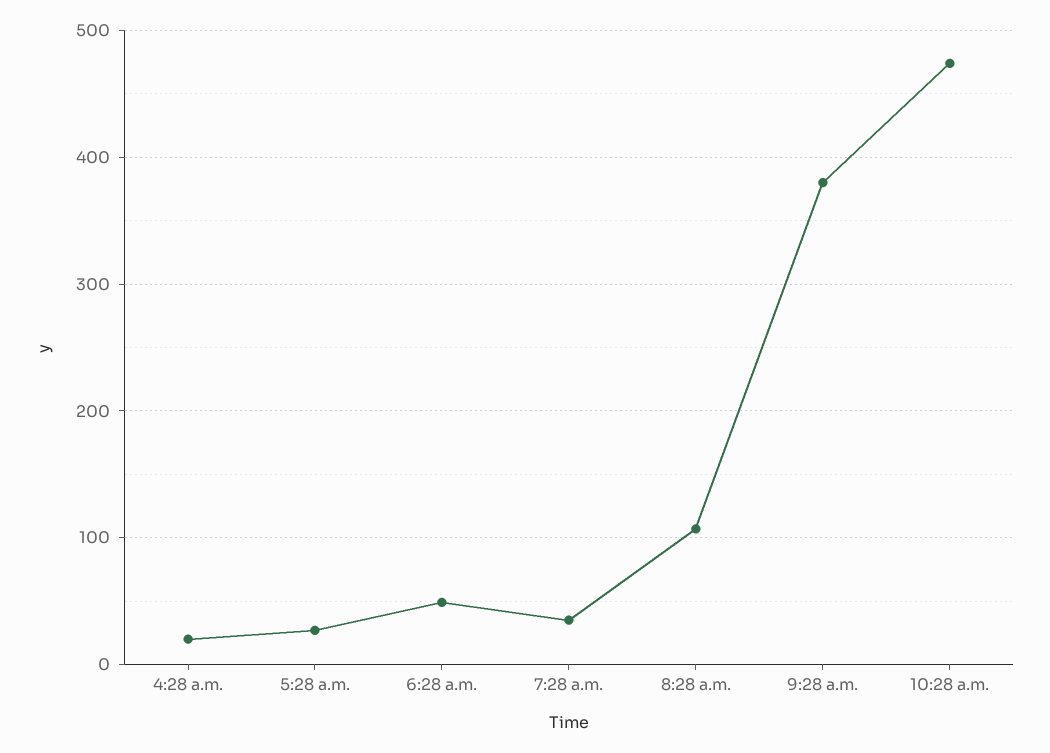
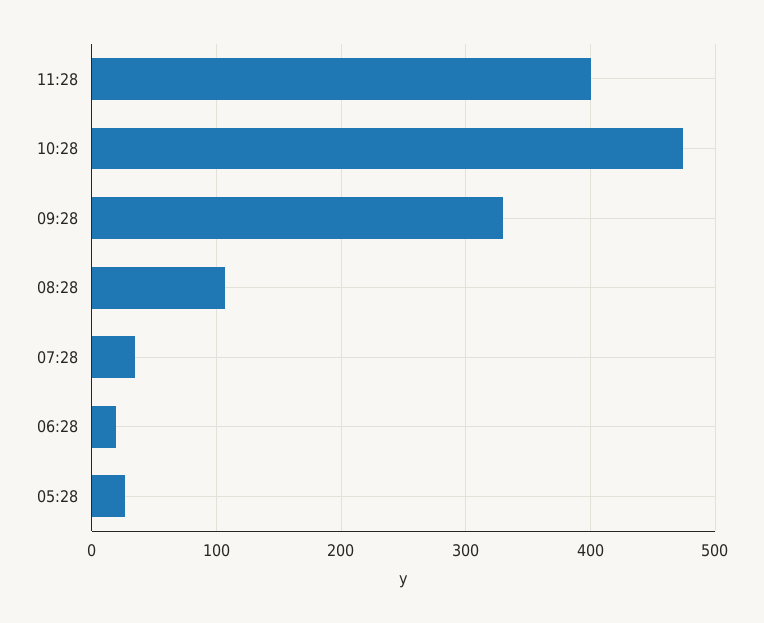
4:28 a.m.: 20 -> none
6:28 a.m.: 50 -> 20
9:28 a.m.: 380 -> 330
11:28: none -> 400

